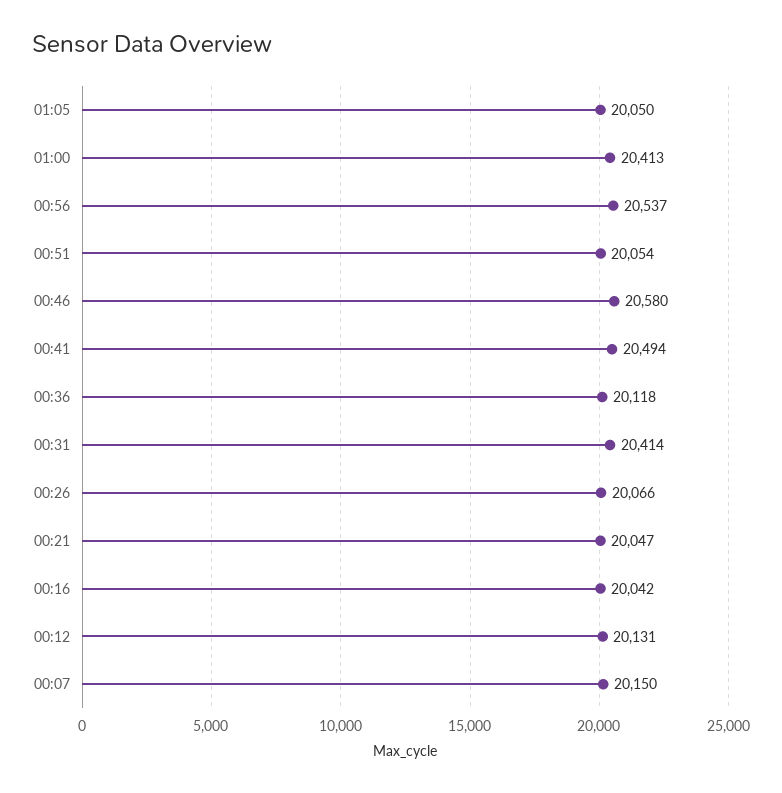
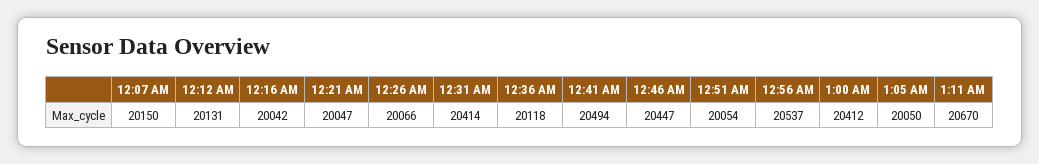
01:00: 20413 -> 20412
00:46: 20580 -> 20447
1:11 AM: none -> 20670

